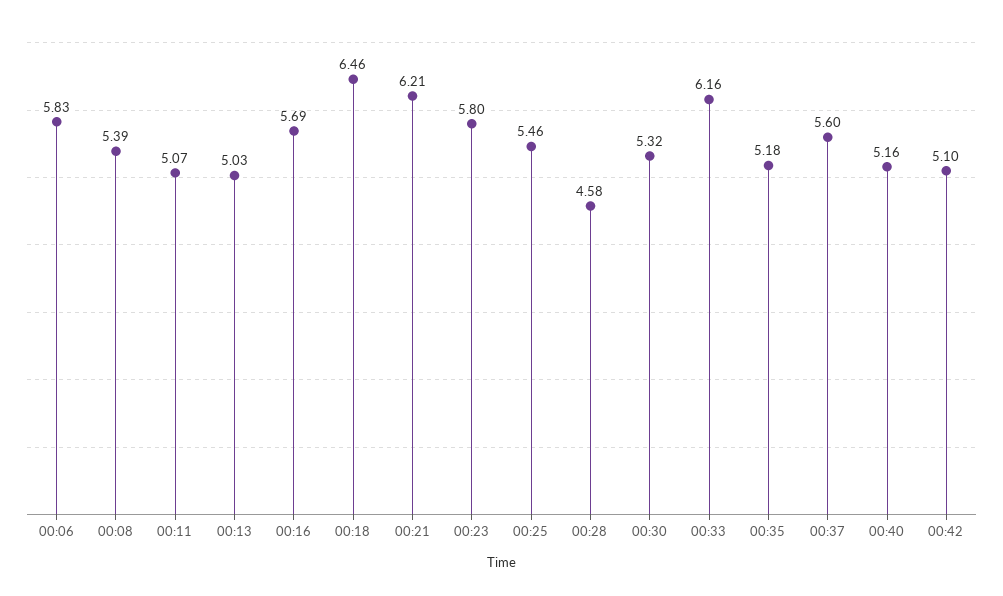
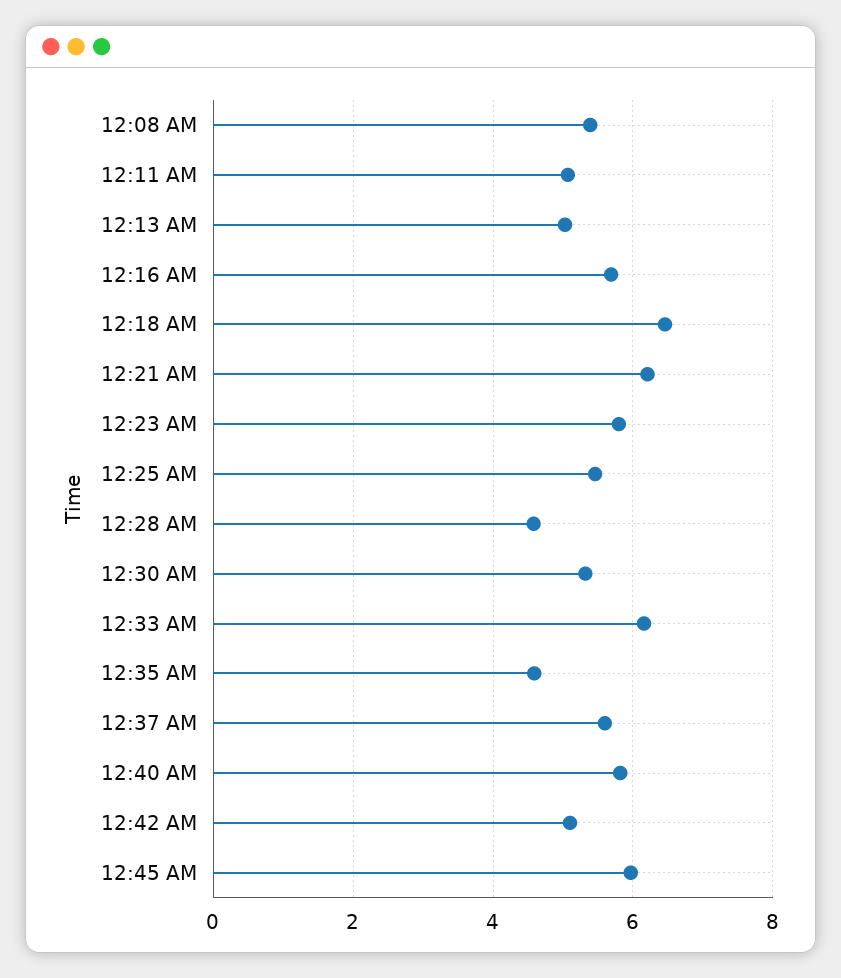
00:06: 5.83 -> none
00:35: 5.18 -> 4.6
00:40: 5.16 -> 5.8
12:45 AM: none -> 6

